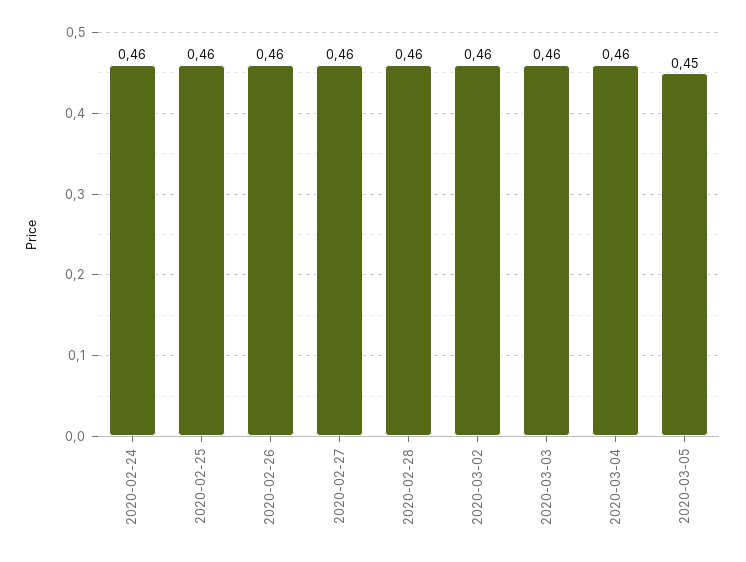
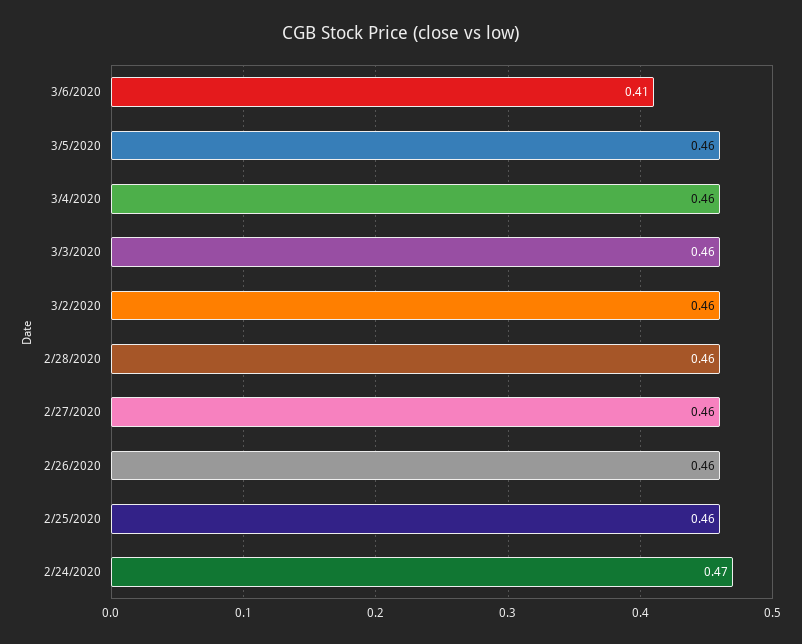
2020-02-24: 0.46 -> 0.47
2020-03-05: 0.45 -> 0.46
3/6/2020: none -> 0.41

